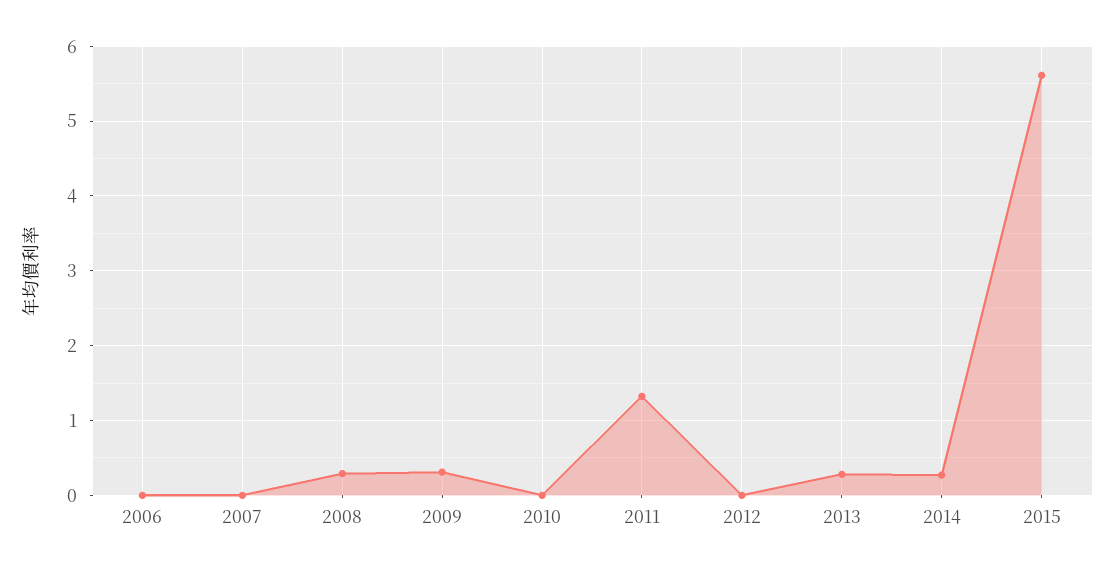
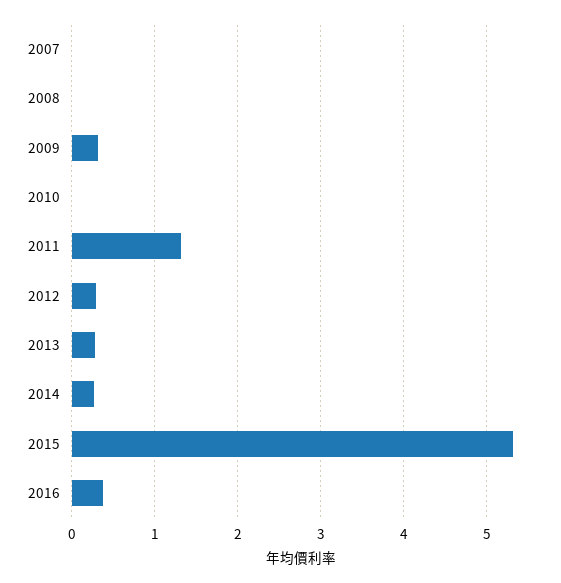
2006: 0 -> none
2008: 0.3 -> 0
2012: 0 -> 0.3
2015: 5.6 -> 5.3
2016: none -> 0.4

